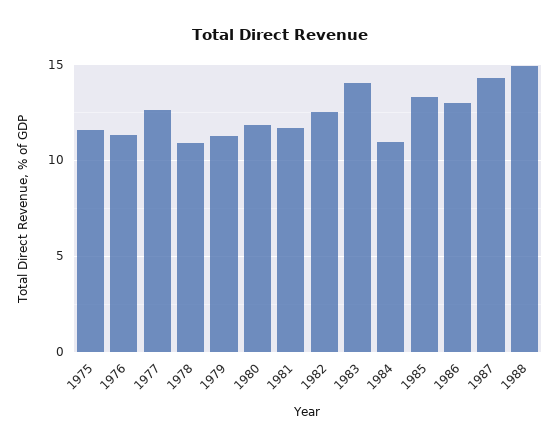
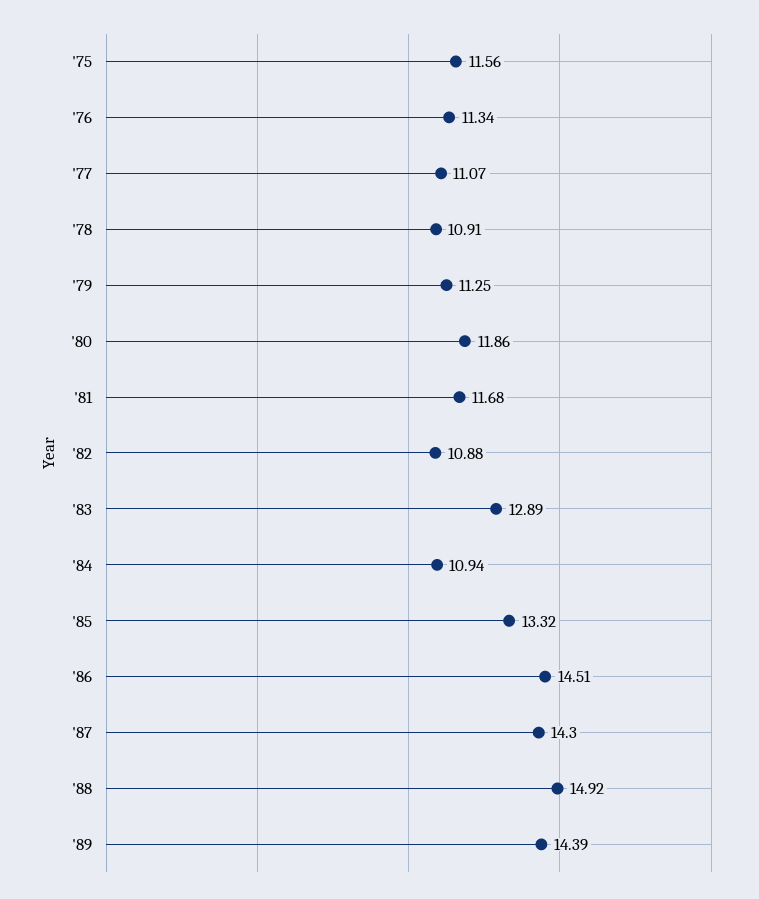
1977: 12.5 -> 11.07
1982: 12.5 -> 10.88
1983: 14 -> 12.89
1986: 13 -> 14.51
'89: none -> 14.39

